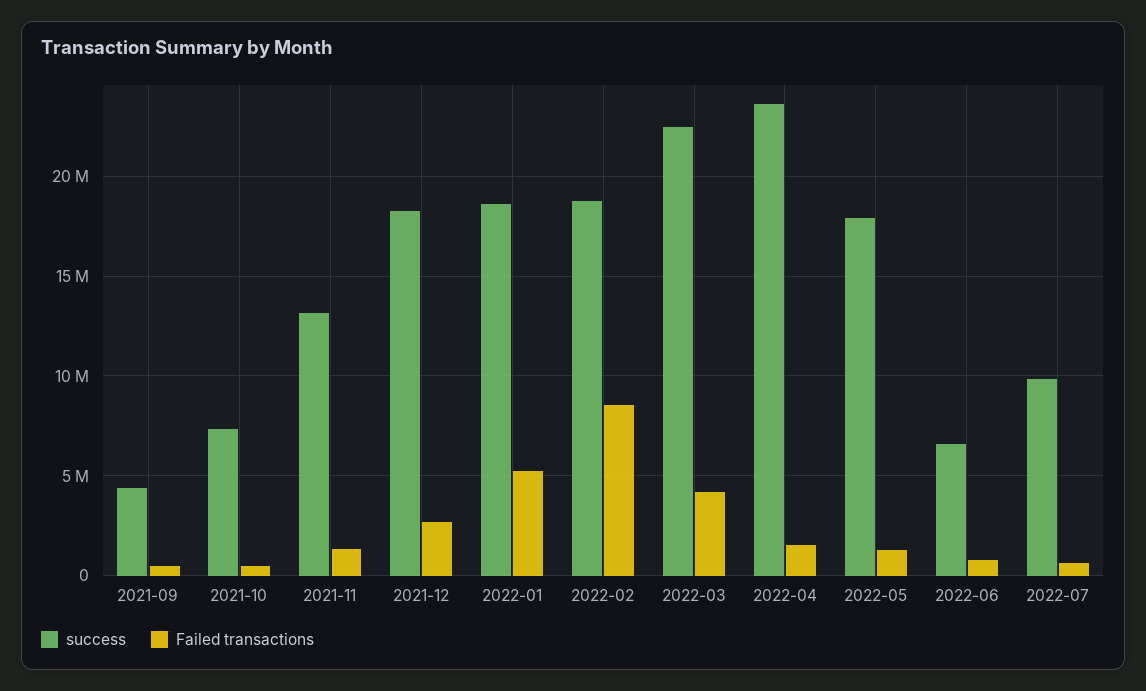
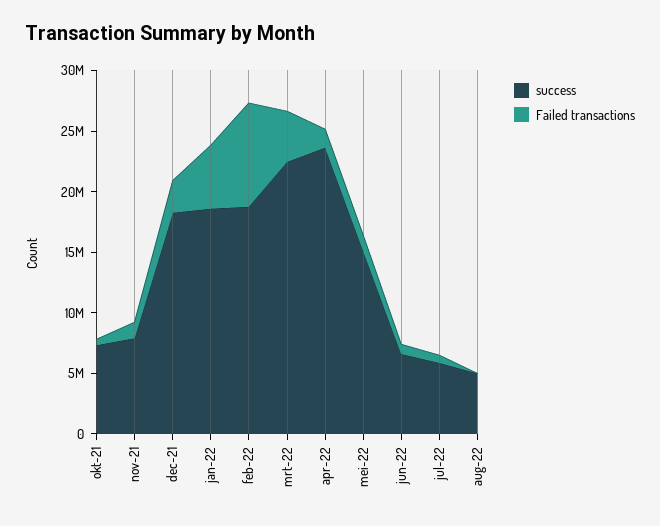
success, 2021-09: 4500000 -> none
Failed transactions, 2021-09: 500000 -> none
success, 2021-11: 13000000 -> 8000000
success, 2022-05: 18000000 -> 15000000
success, 2022-07: 10000000 -> 6000000
success, aug-22: none -> 5000000
Failed transactions, aug-22: none -> 0

